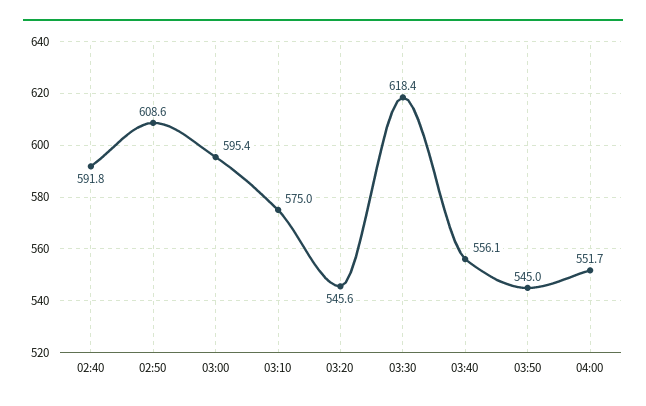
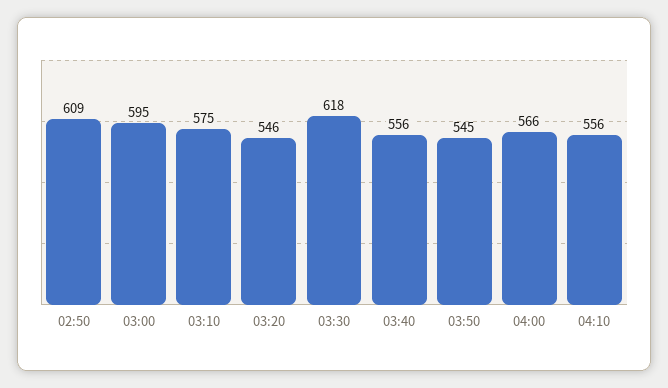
02:40: 591.8 -> none
04:00: 551.7 -> 566
04:10: none -> 556

